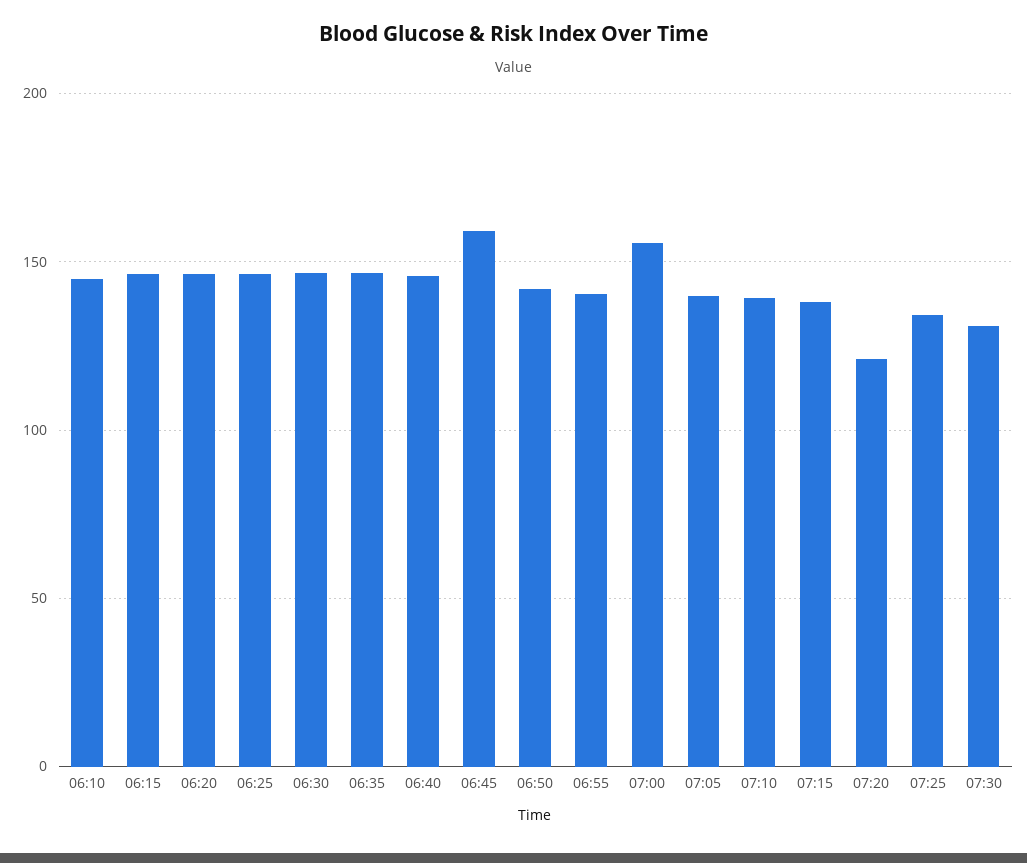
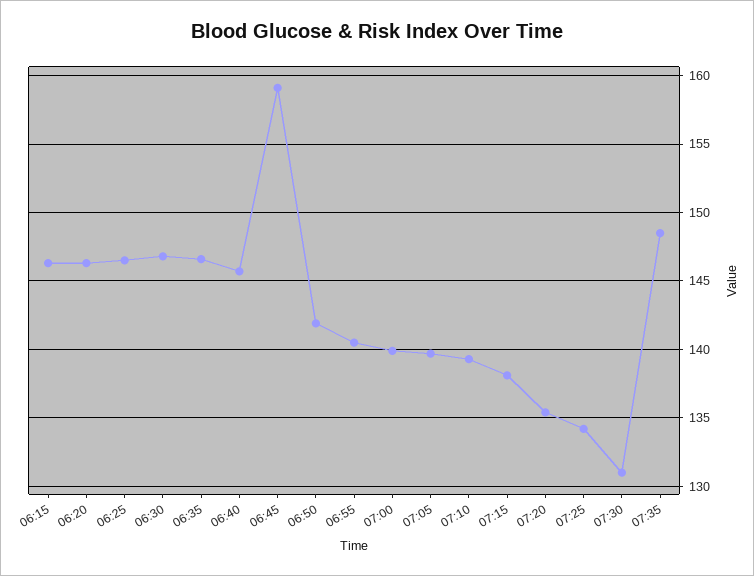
06:10: 145 -> none
07:00: 155 -> 140
07:20: 120 -> 135.5
07:35: none -> 148.5

